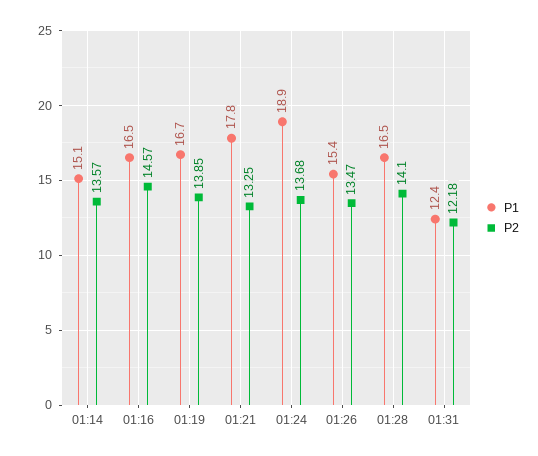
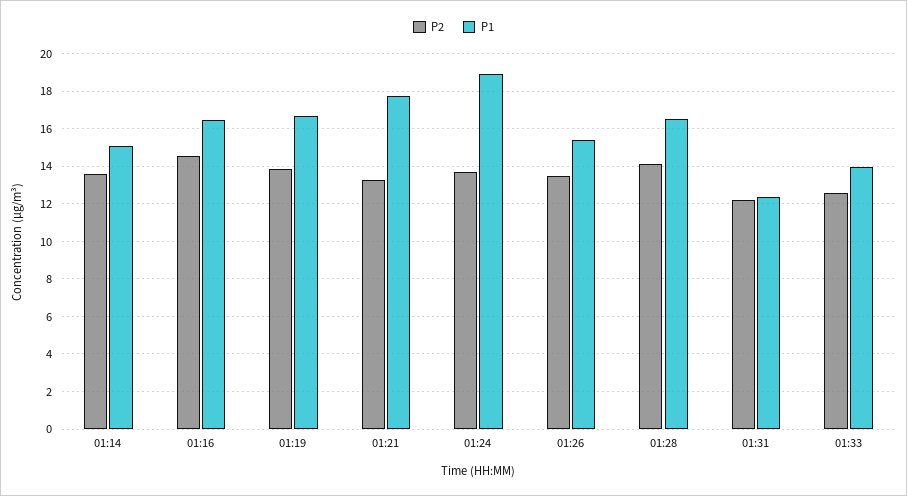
P2, 01:33: none -> 12.5
P1, 01:33: none -> 14

